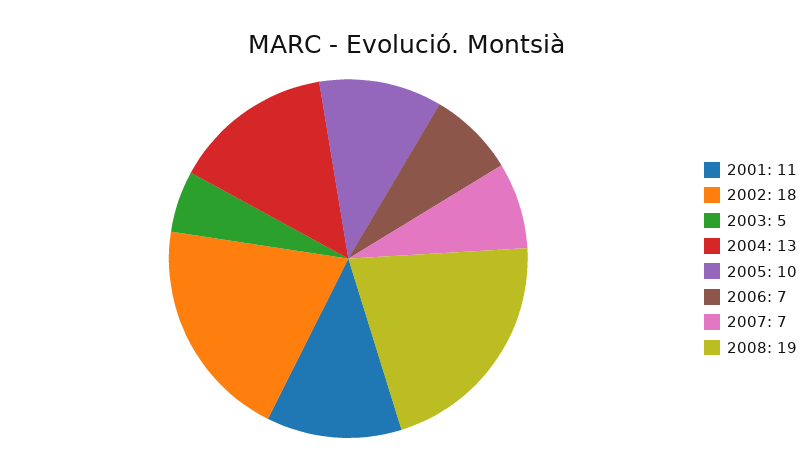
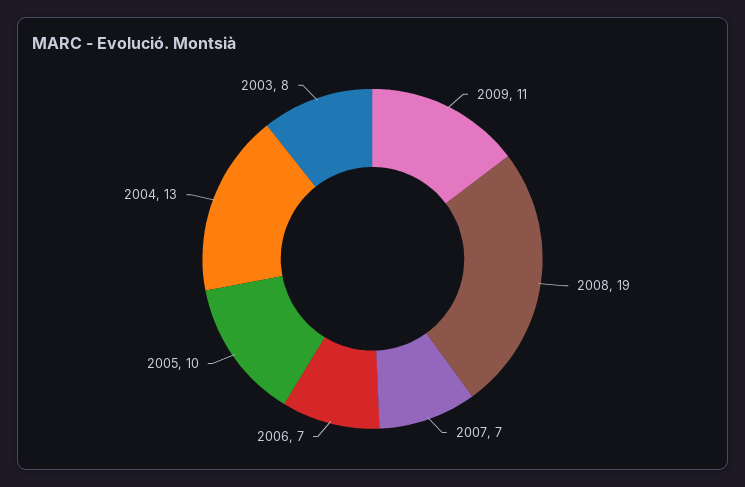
2001: 11 -> none
2002: 18 -> none
2003: 5 -> 8
2009: none -> 11

